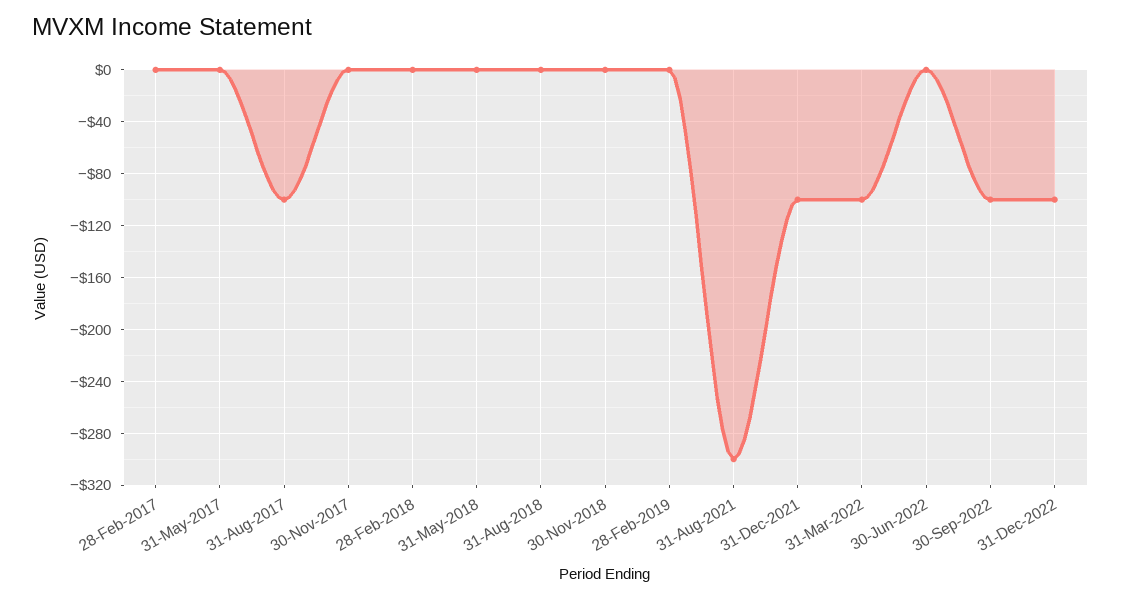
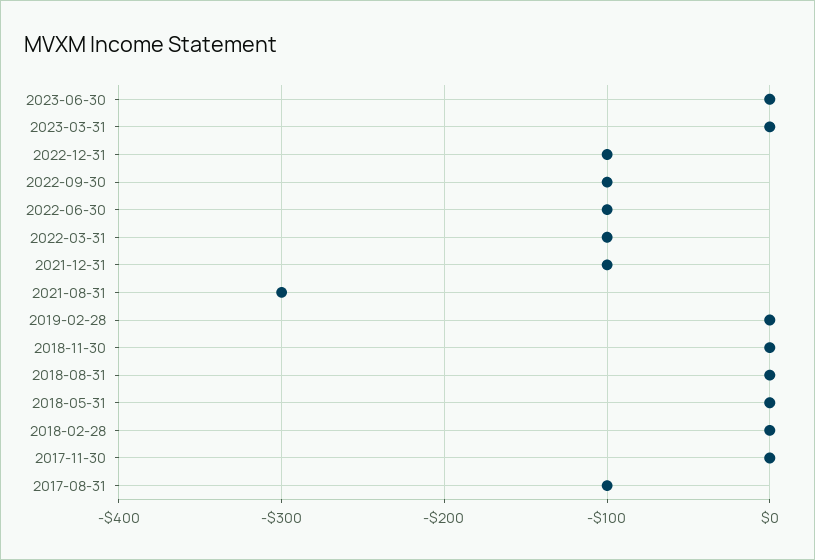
28-Feb-2017: 0 -> none
31-May-2017: 0 -> none
30-Jun-2022: 0 -> -100
2023-06-30: none -> 0
2023-03-31: none -> 0

